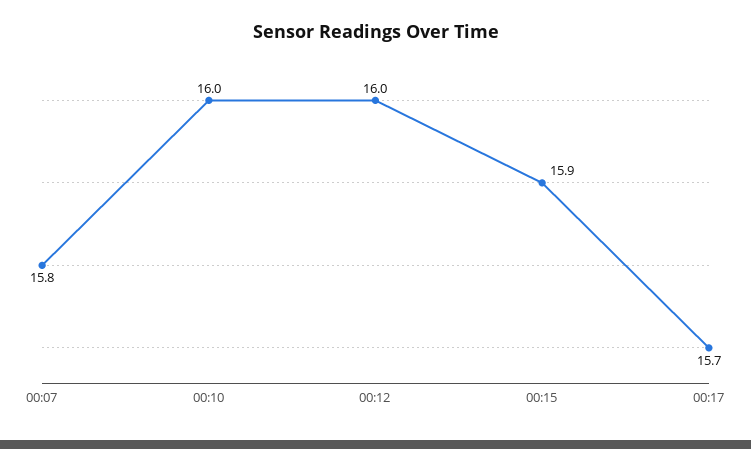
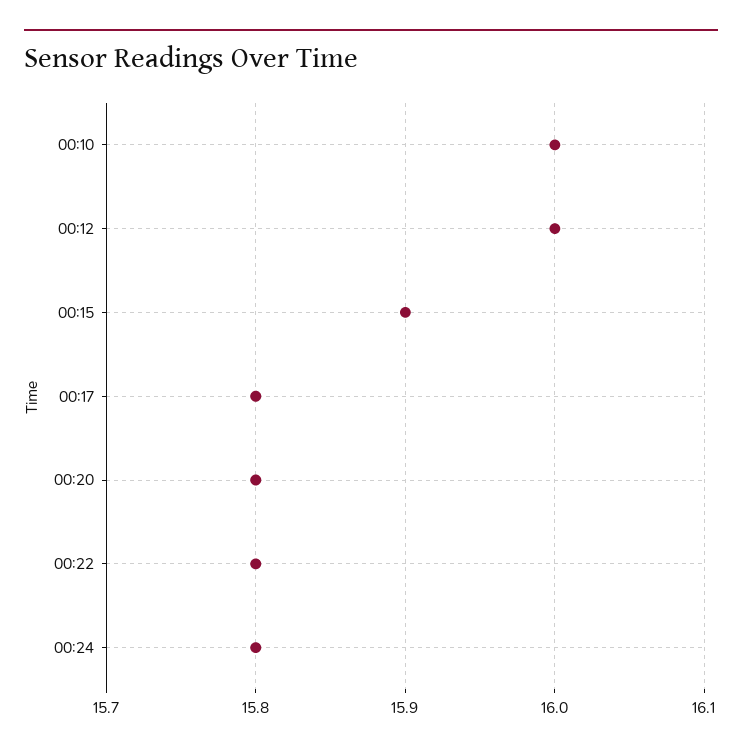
00:07: 15.8 -> none
00:17: 15.7 -> 15.8
00:20: none -> 15.8
00:22: none -> 15.8
00:24: none -> 15.8

